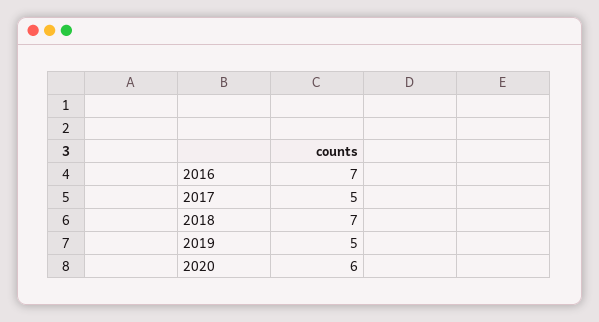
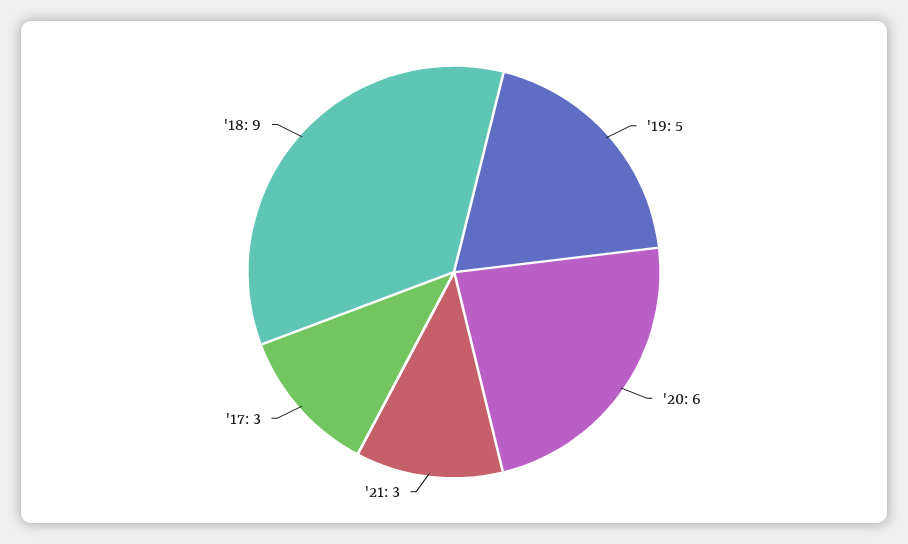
2016: 7 -> none
2017: 5 -> 3
2018: 7 -> 9
'21: none -> 3

